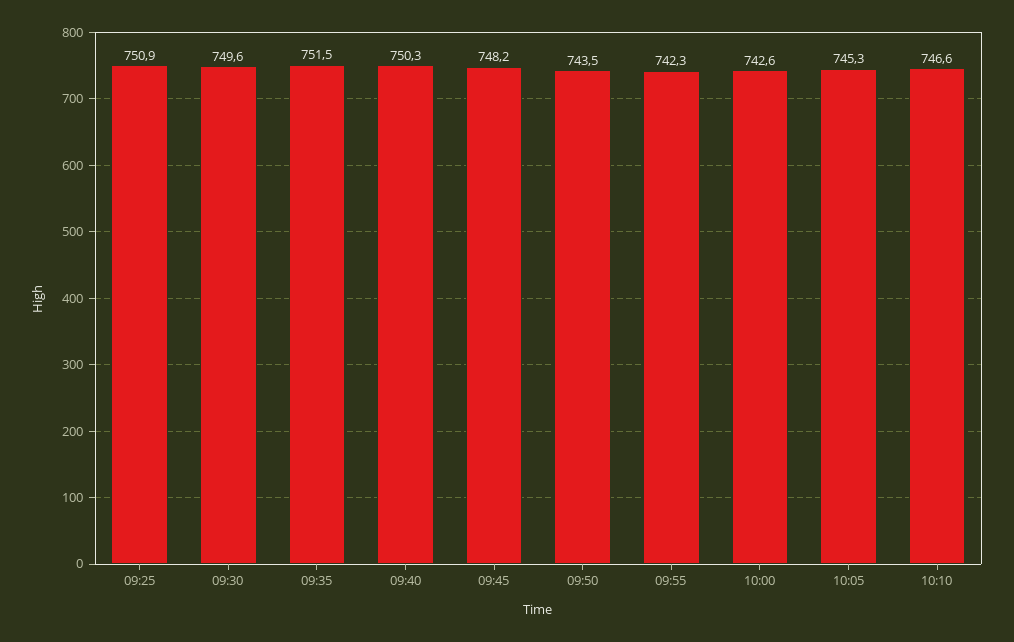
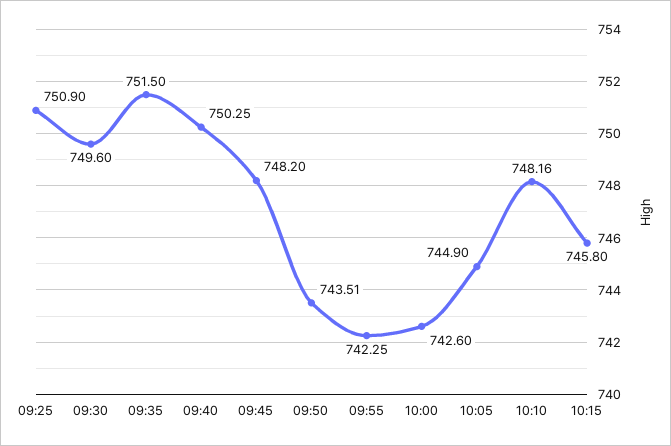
10:05: 745.3 -> 744.9
10:10: 746.6 -> 748.16
10:15: none -> 745.8

